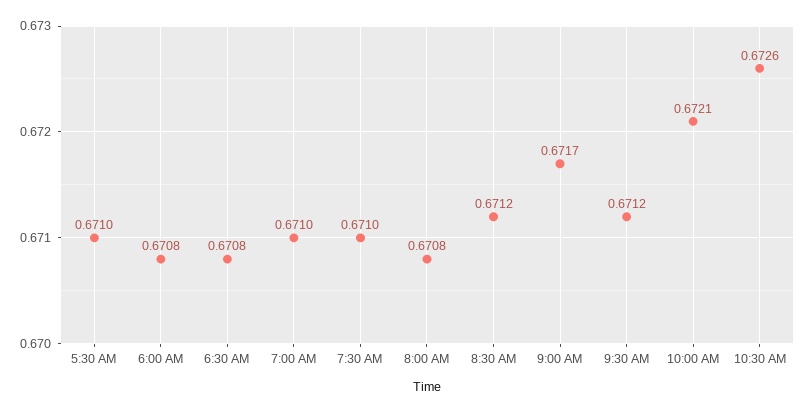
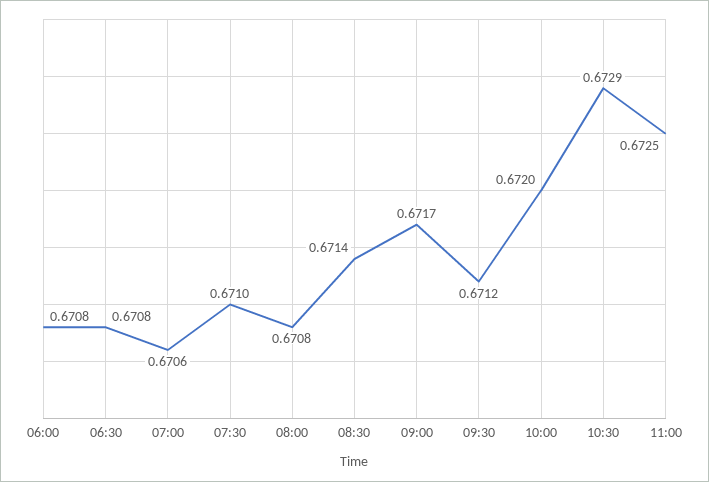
5:30 AM: 0.671 -> none
7:00 AM: 0.671 -> 0.6706
8:30 AM: 0.6712 -> 0.6714
10:00 AM: 0.6721 -> 0.672
10:30 AM: 0.6726 -> 0.6729
11:00: none -> 0.6725

